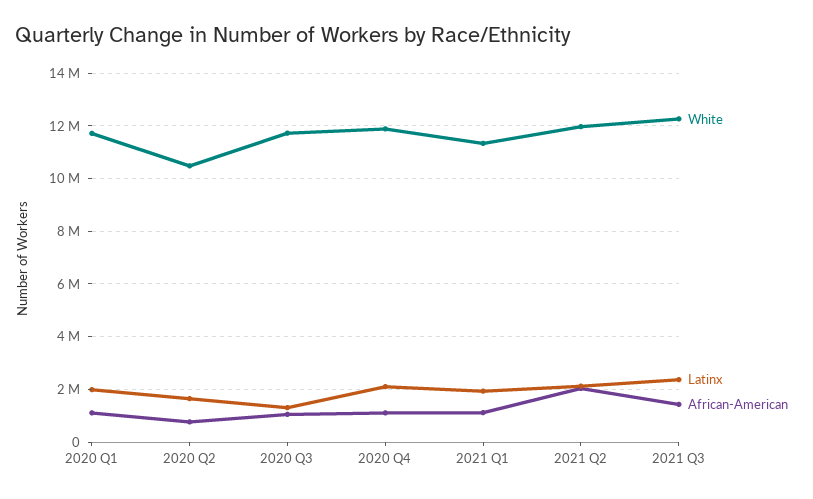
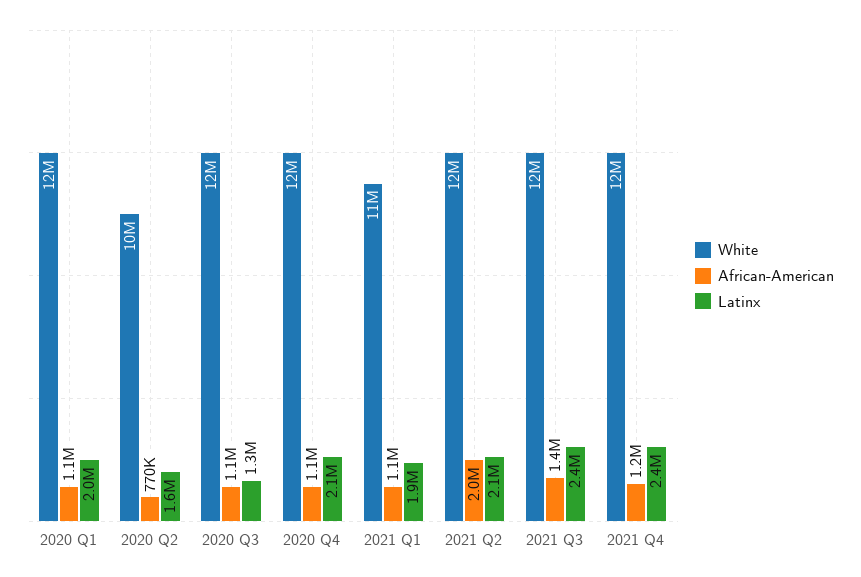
White, 2021 Q4: none -> 12000000
African-American, 2021 Q4: none -> 1200000
Latinx, 2021 Q4: none -> 2400000

